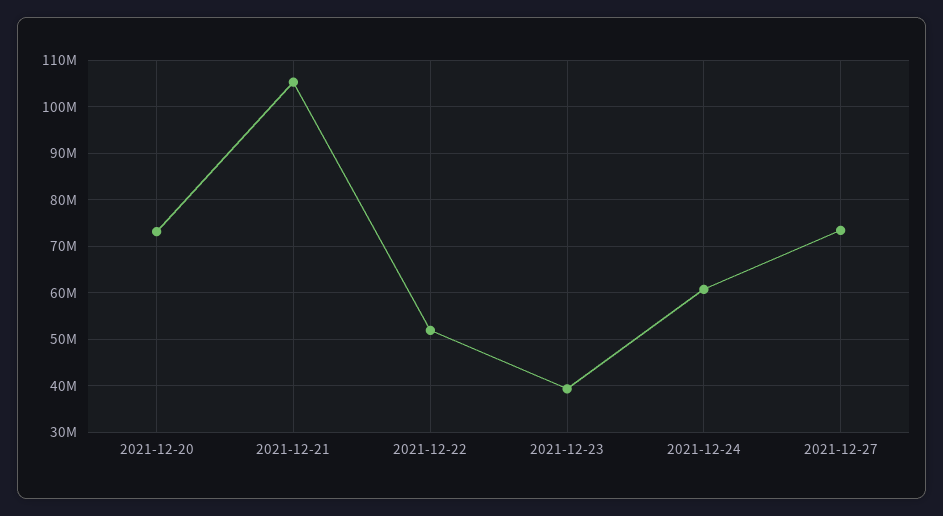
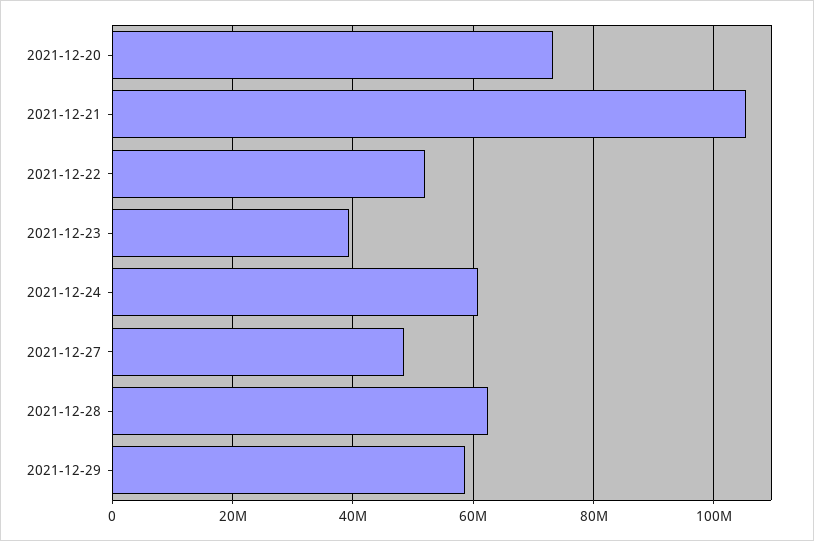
2021-12-27: 74000000 -> 48000000
2021-12-28: none -> 62000000
2021-12-29: none -> 58000000

